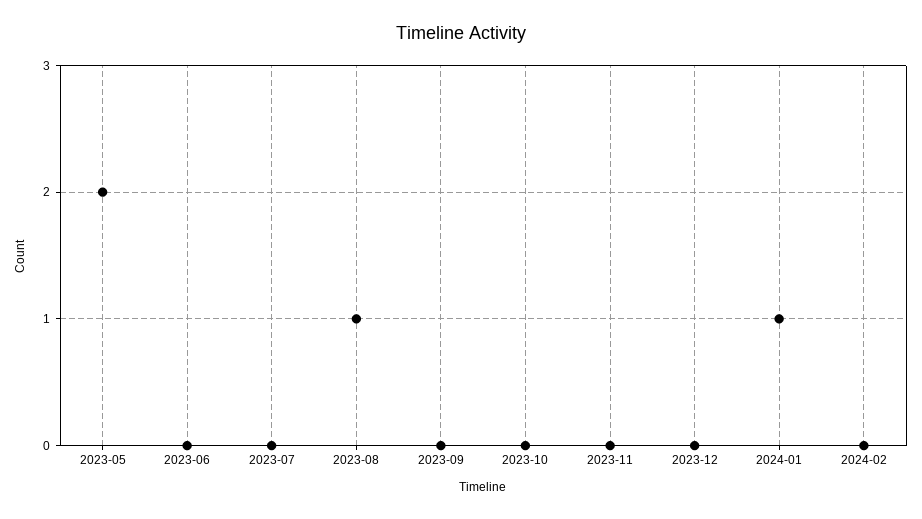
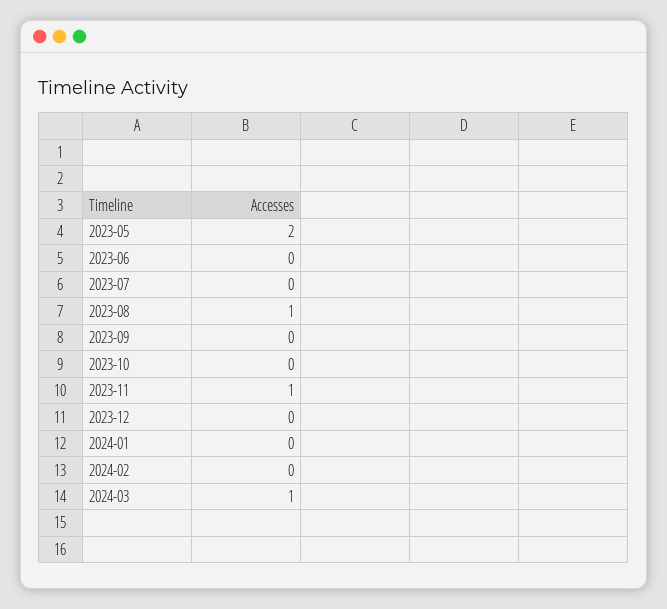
2023-11: 0 -> 1
2024-01: 1 -> 0
2024-03: none -> 1

